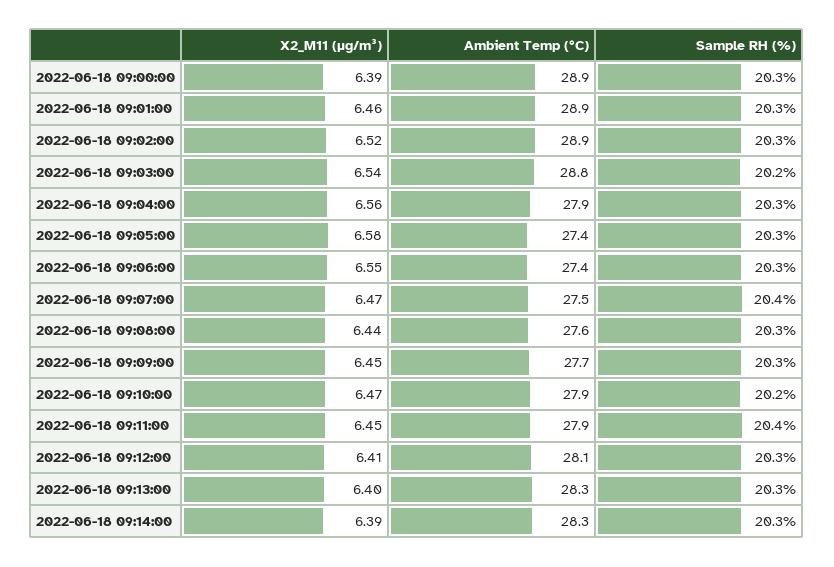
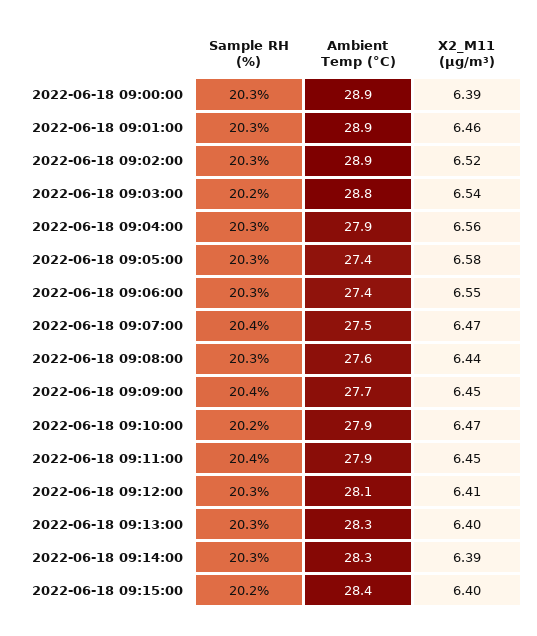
Sample RH (%), 2022-06-18 09:09:00: 20.3 -> 20.4
Sample RH (%), 2022-06-18 09:15:00: none -> 20.2
Ambient Temp (°C), 2022-06-18 09:15:00: none -> 28.4
X2_M11 (μg/m³), 2022-06-18 09:15:00: none -> 6.4

